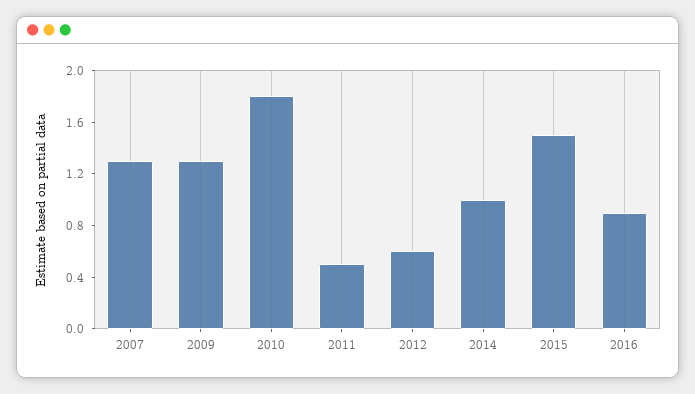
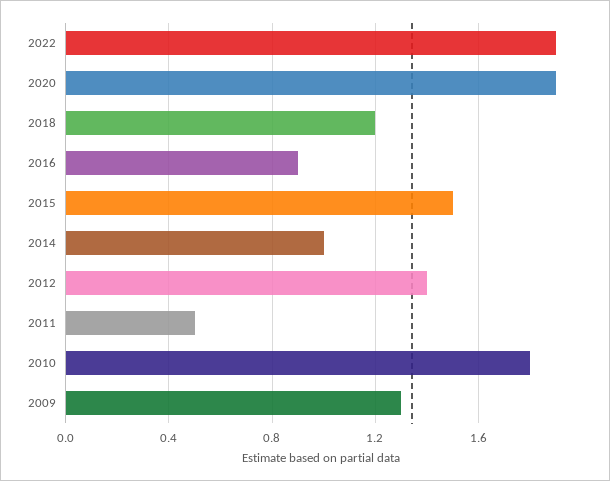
2007: 1.3 -> none
2012: 0.6 -> 1.4
2022: none -> 1.9
2020: none -> 1.9
2018: none -> 1.2

